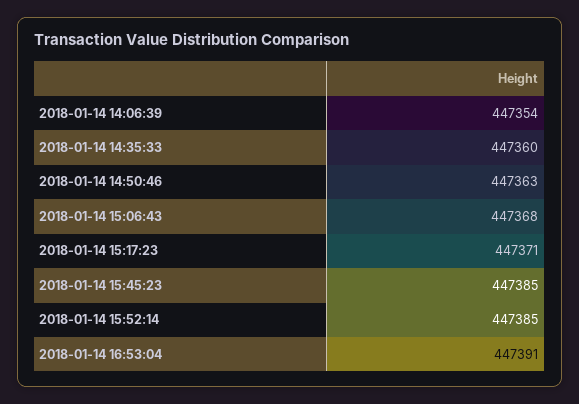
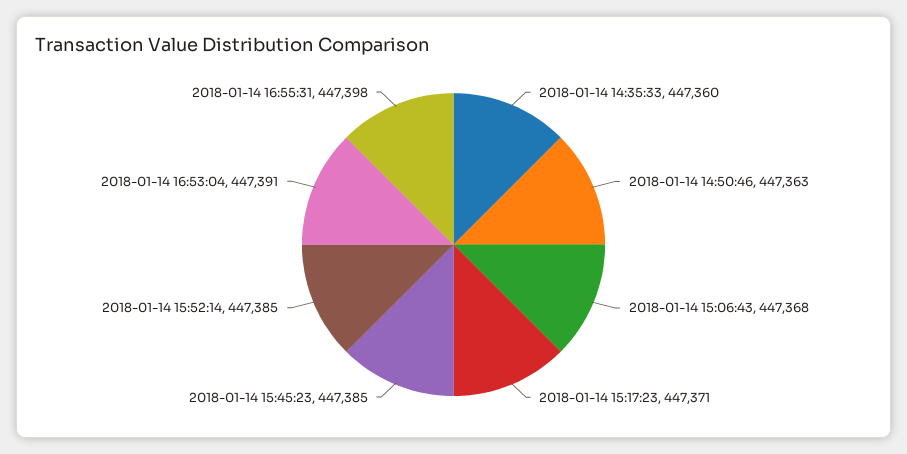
2018-01-14 14:06:39: 447354 -> none
2018-01-14 16:55:31: none -> 447398

